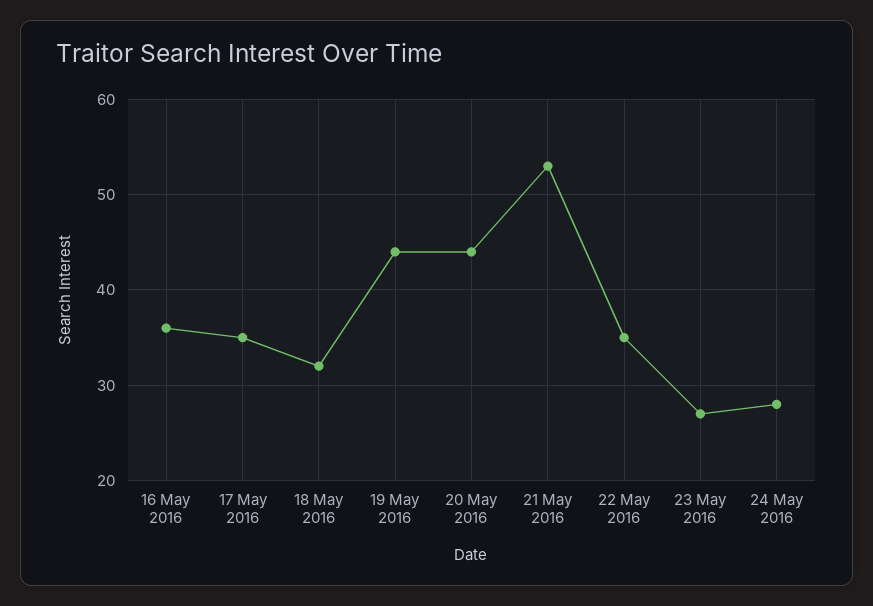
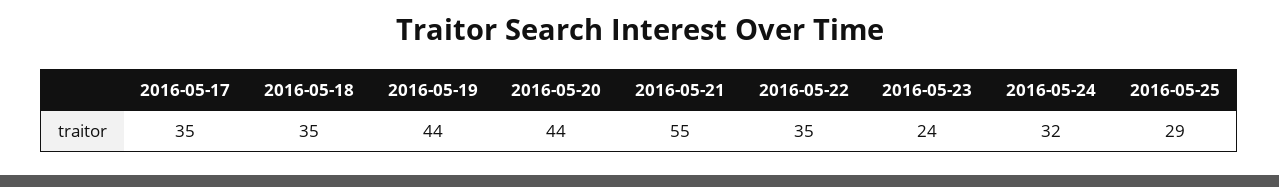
16 May 2016: 36 -> none
18 May 2016: 32 -> 35
21 May 2016: 53 -> 55
23 May 2016: 27 -> 24
24 May 2016: 28 -> 32
2016-05-25: none -> 29

